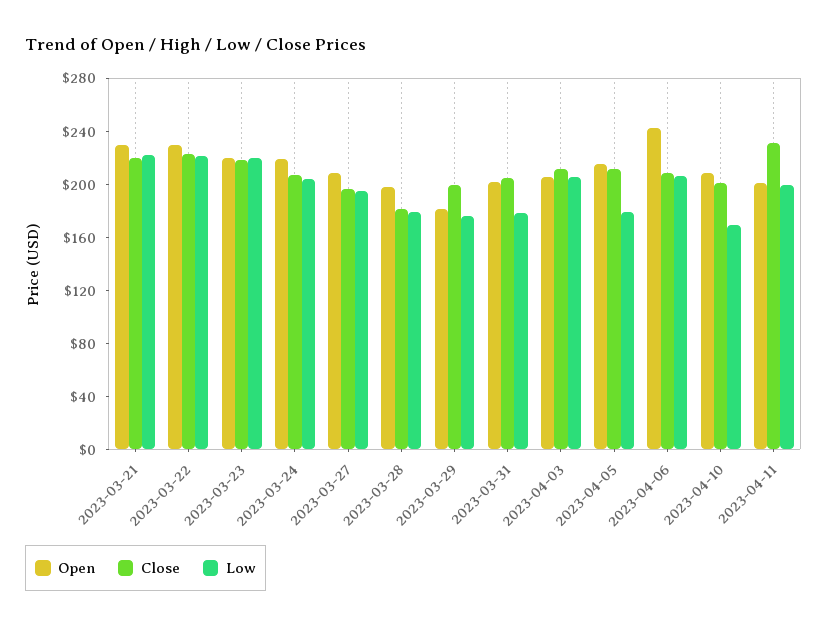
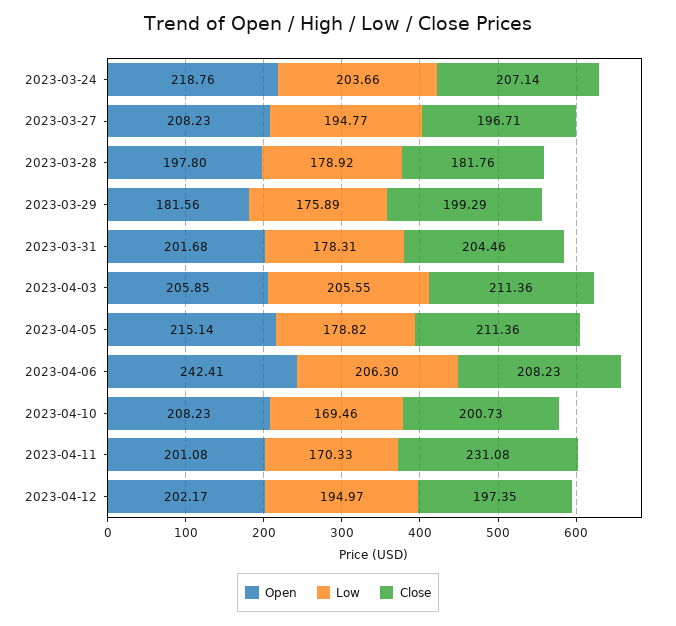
Open, 2023-03-21: 230 -> none
Close, 2023-03-21: 220 -> none
Low, 2023-03-21: 220 -> none
Open, 2023-03-22: 230 -> none
Close, 2023-03-22: 220 -> none
Low, 2023-03-22: 220 -> none
Open, 2023-03-23: 220 -> none
Close, 2023-03-23: 220 -> none
Low, 2023-03-23: 220 -> none
Low, 2023-04-11: 200 -> 170.33
Open, 2023-04-12: none -> 202.17
Low, 2023-04-12: none -> 194.97
Close, 2023-04-12: none -> 197.35

